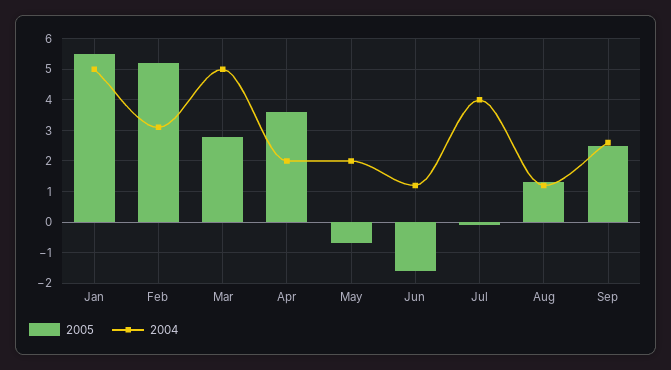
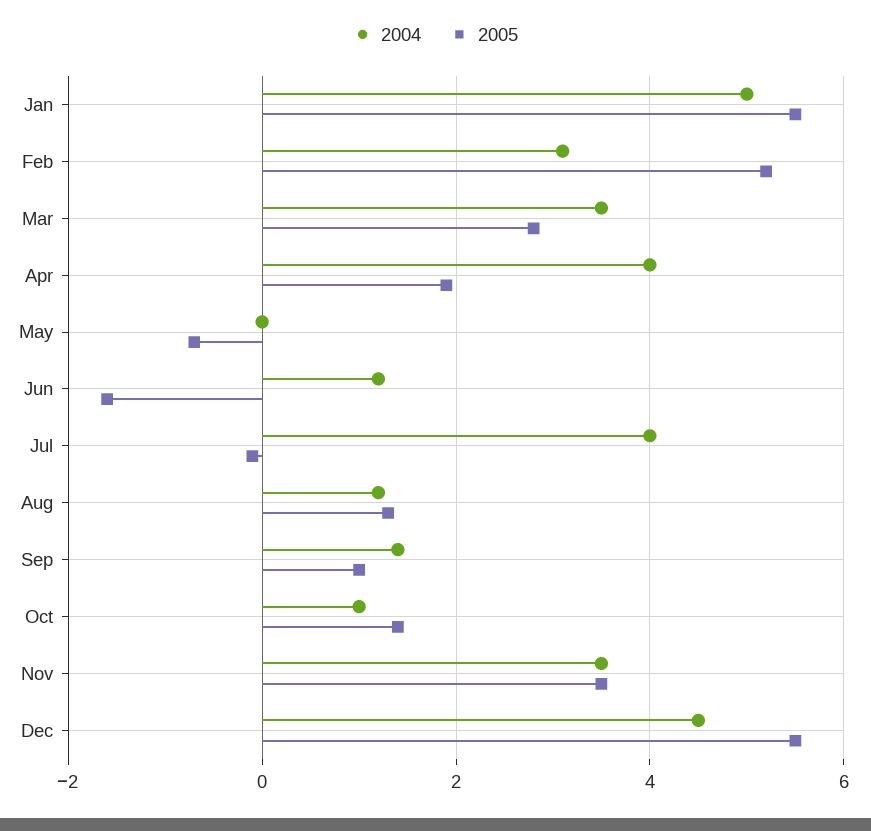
2004, Mar: 5 -> 3.5
2005, Apr: 3.5 -> 2
2004, Apr: 2 -> 4
2004, May: 2 -> 0
2005, Sep: 2.5 -> 1
2004, Sep: 2.5 -> 1.5
2004, Oct: none -> 1
2005, Oct: none -> 1.5
2004, Nov: none -> 3.5
2005, Nov: none -> 3.5
2004, Dec: none -> 4.5
2005, Dec: none -> 5.5

